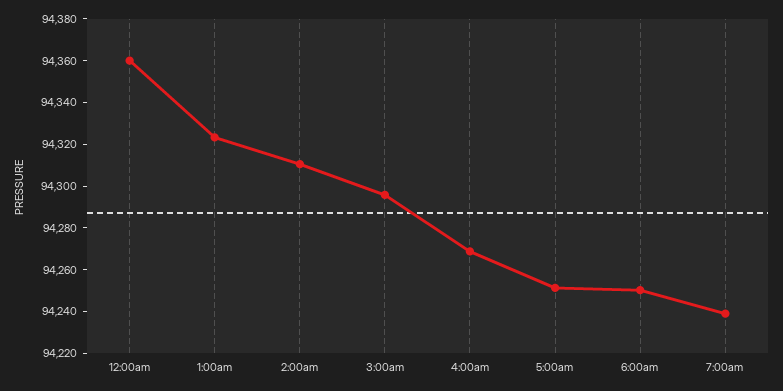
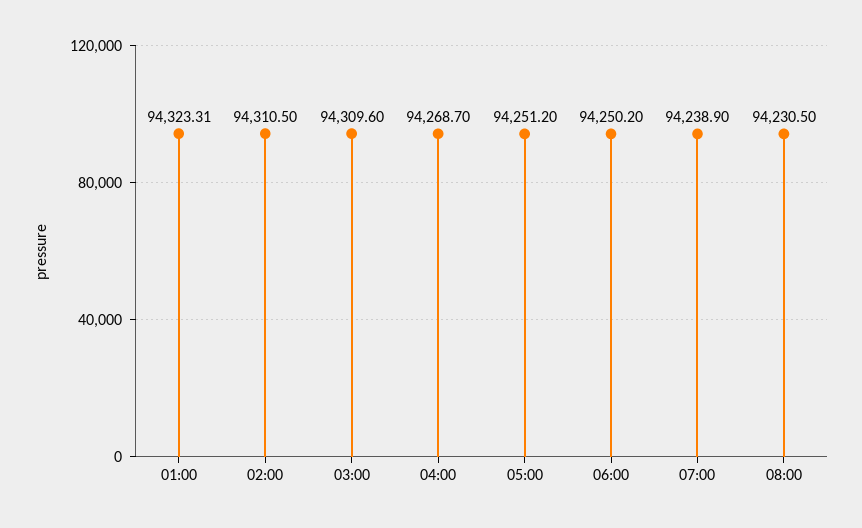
12:00am: 94360 -> none
3:00am: 94295 -> 94309.6
08:00: none -> 94230.5

